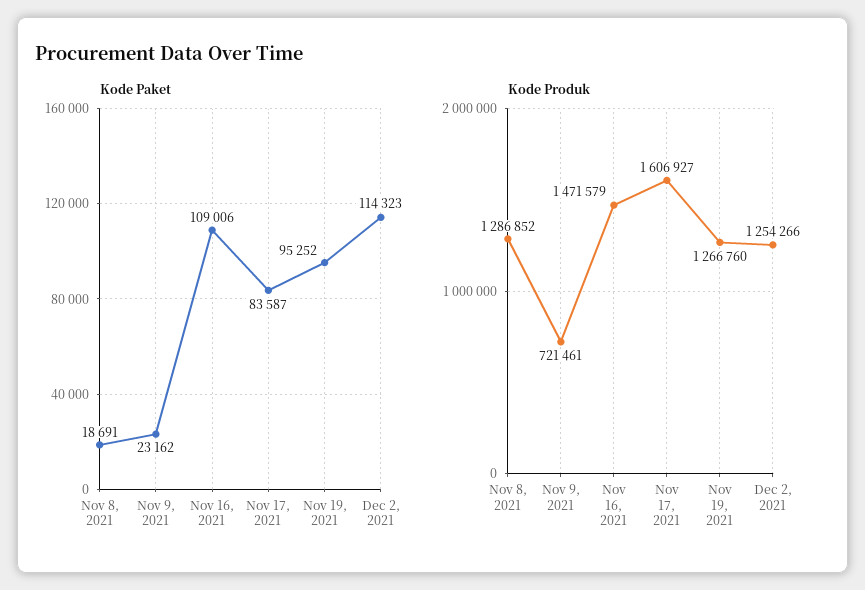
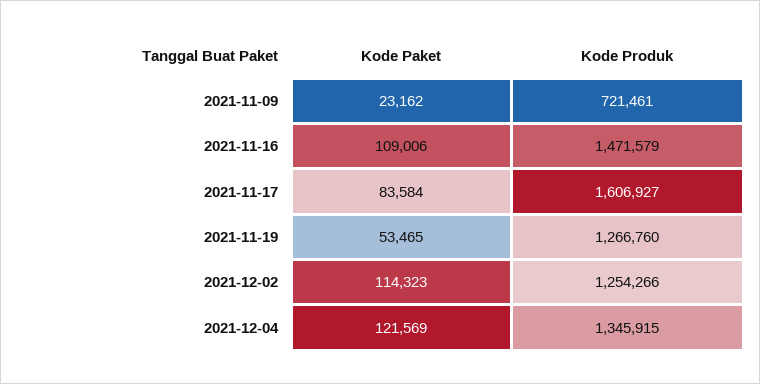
Kode Paket, Nov 8, 2021: 18691 -> none
Kode Paket, Nov 17, 2021: 83587 -> 83584
Kode Paket, Nov 19, 2021: 95252 -> 53465
Kode Produk, Nov 8, 2021: 1286852 -> none
Kode Paket, 2021-12-04: none -> 121569
Kode Produk, 2021-12-04: none -> 1345915

